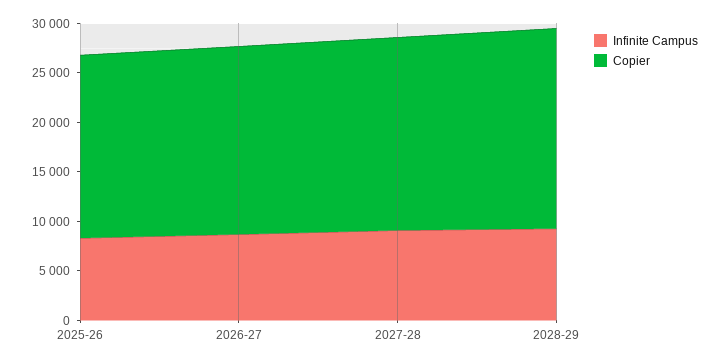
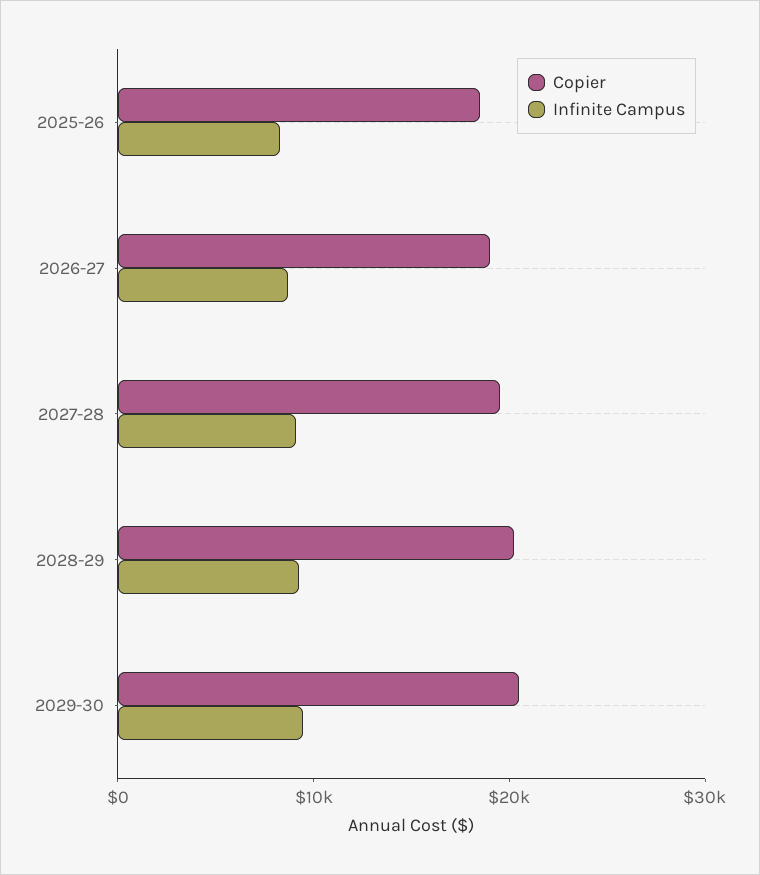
Copier, 2029-30: none -> 20000
Infinite Campus, 2029-30: none -> 10000

